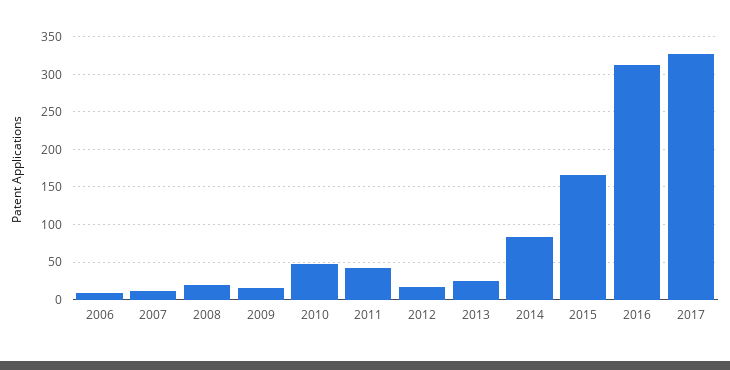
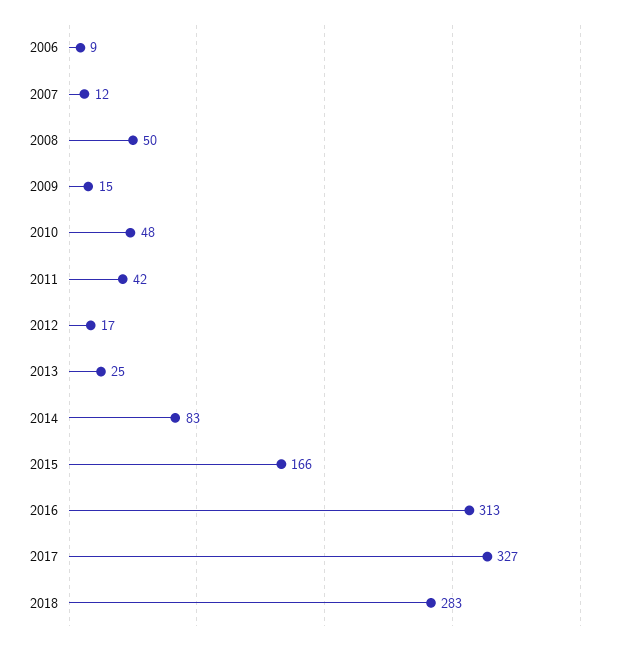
2008: 20 -> 50
2018: none -> 283

